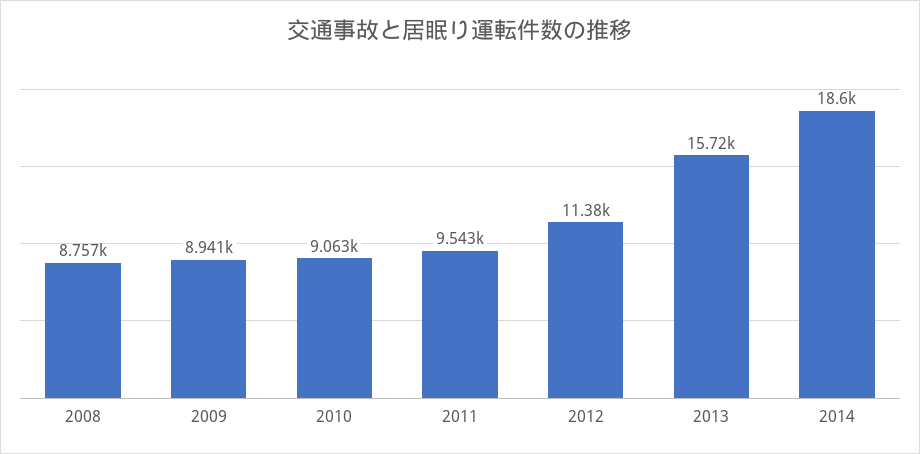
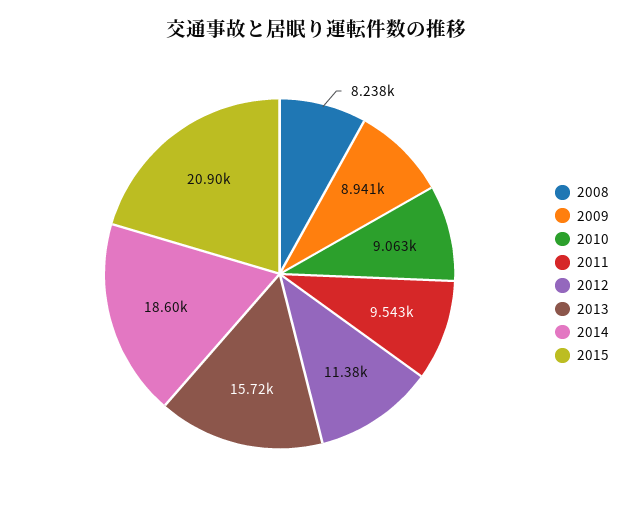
2008: 8757 -> 8238
2015: none -> 20900

